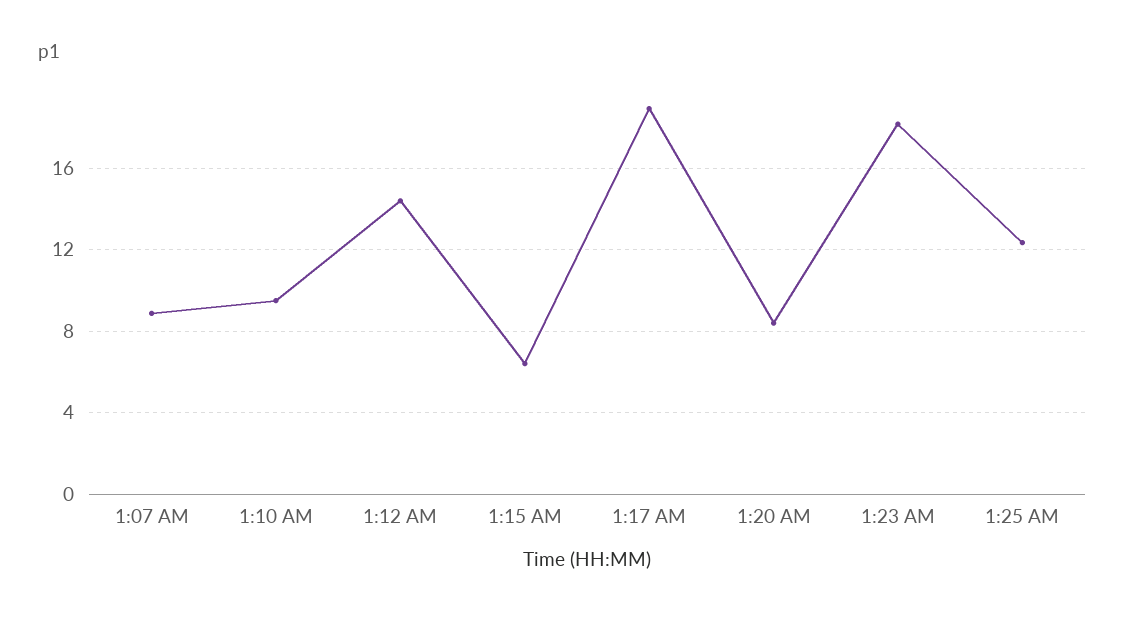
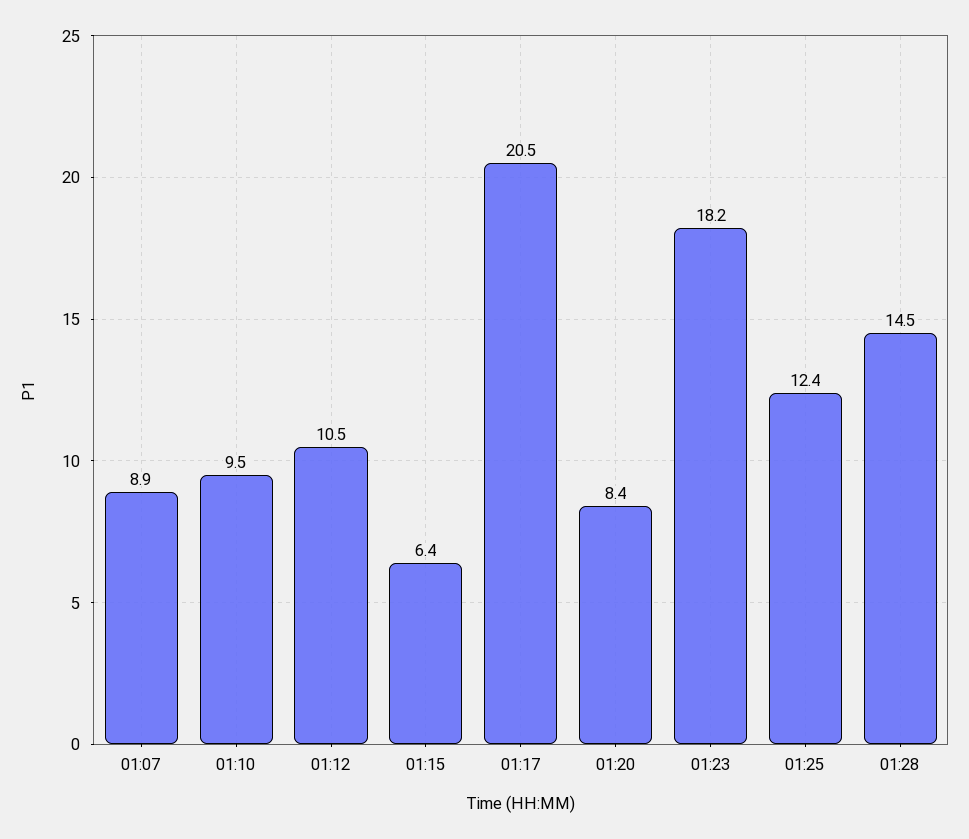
1:12 AM: 14.5 -> 10.5
1:17 AM: 19 -> 20.5
01:28: none -> 14.5

